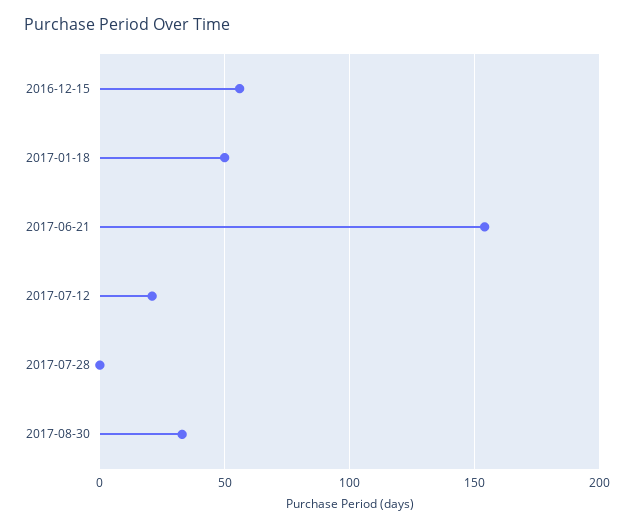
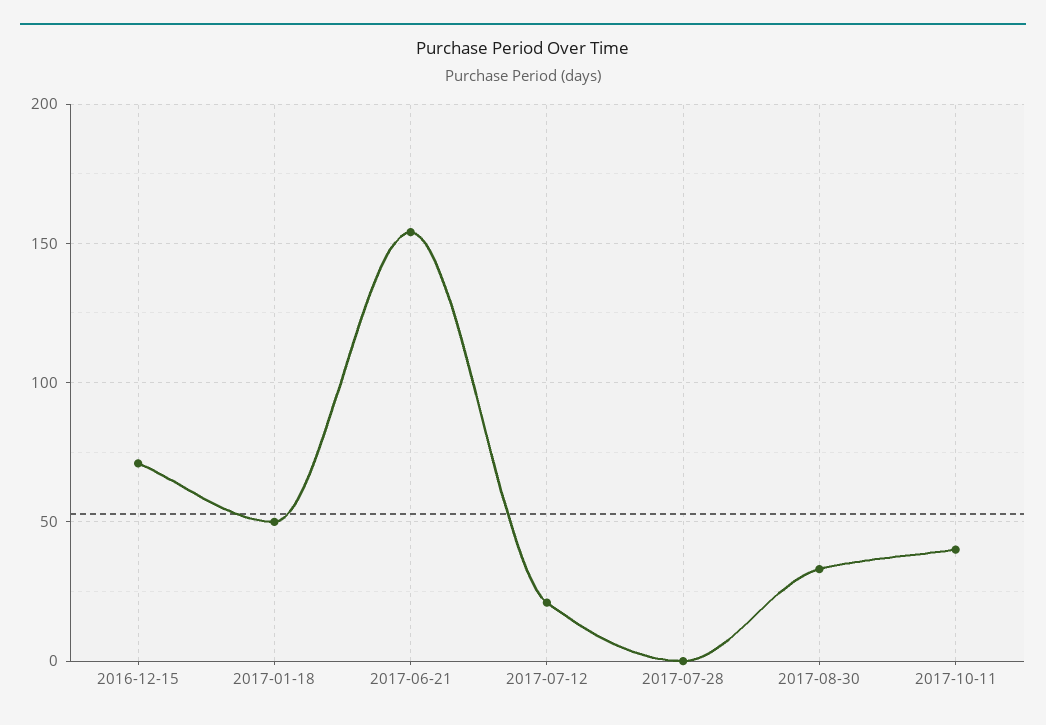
2016-12-15: 55 -> 70
2017-10-11: none -> 40

